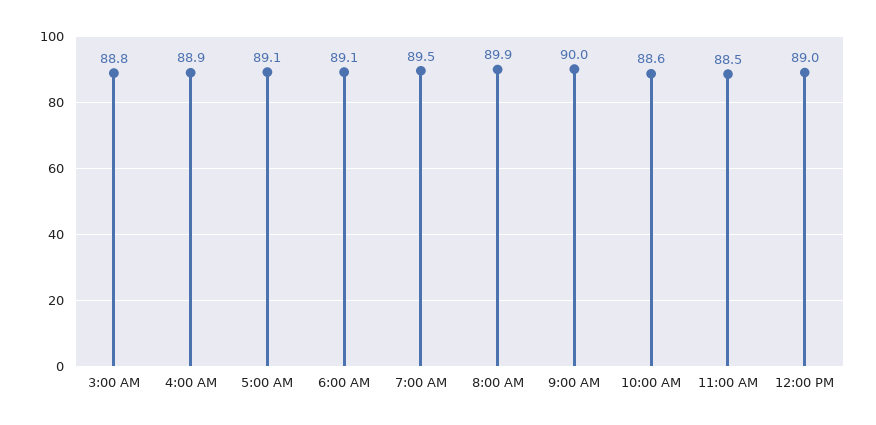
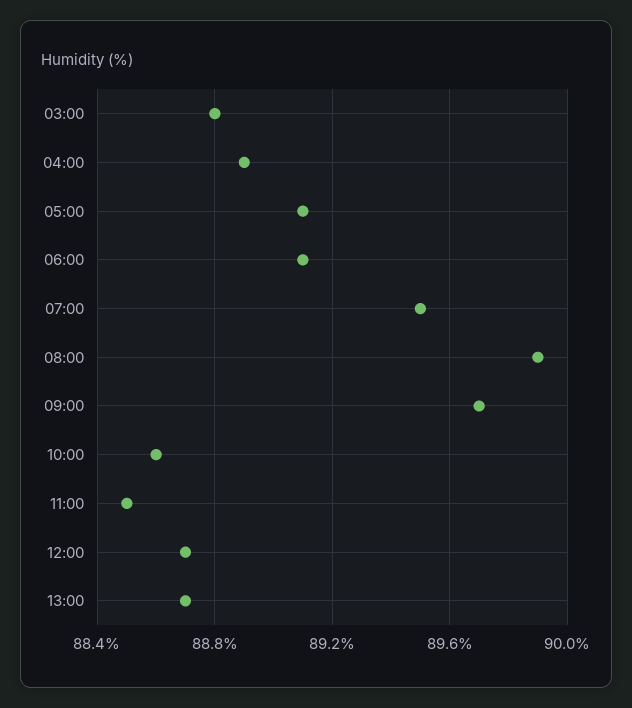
9:00 AM: 90 -> 89.7
12:00 PM: 89 -> 88.7
13:00: none -> 88.7

